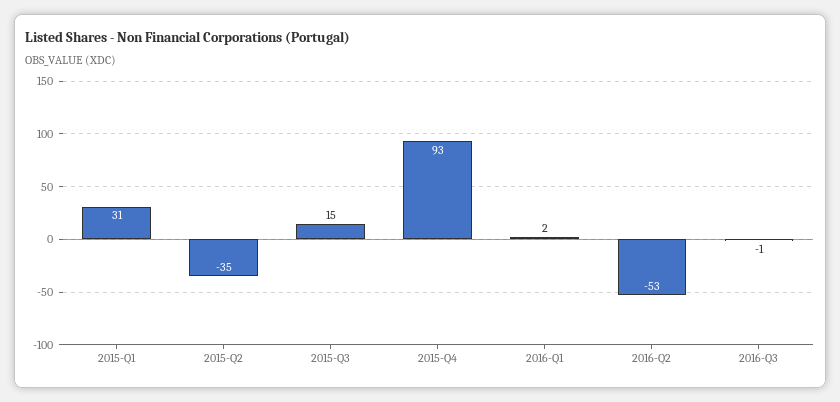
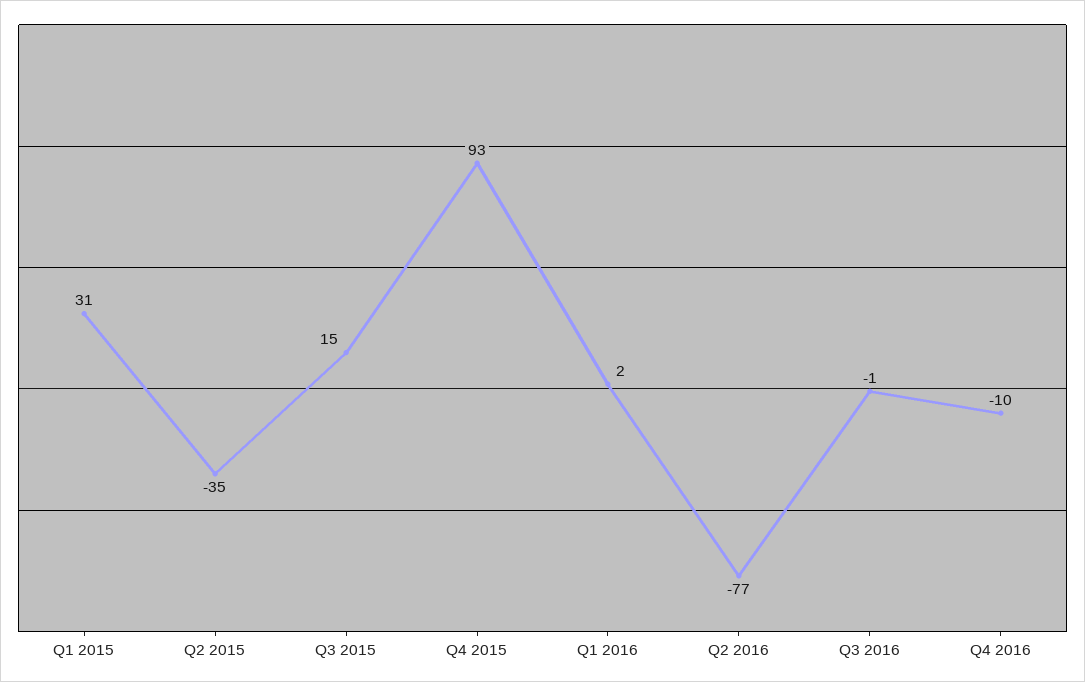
2016-Q2: -53 -> -77
Q4 2016: none -> -10

